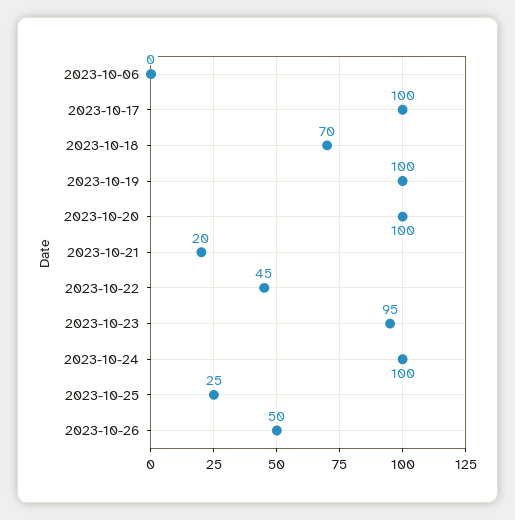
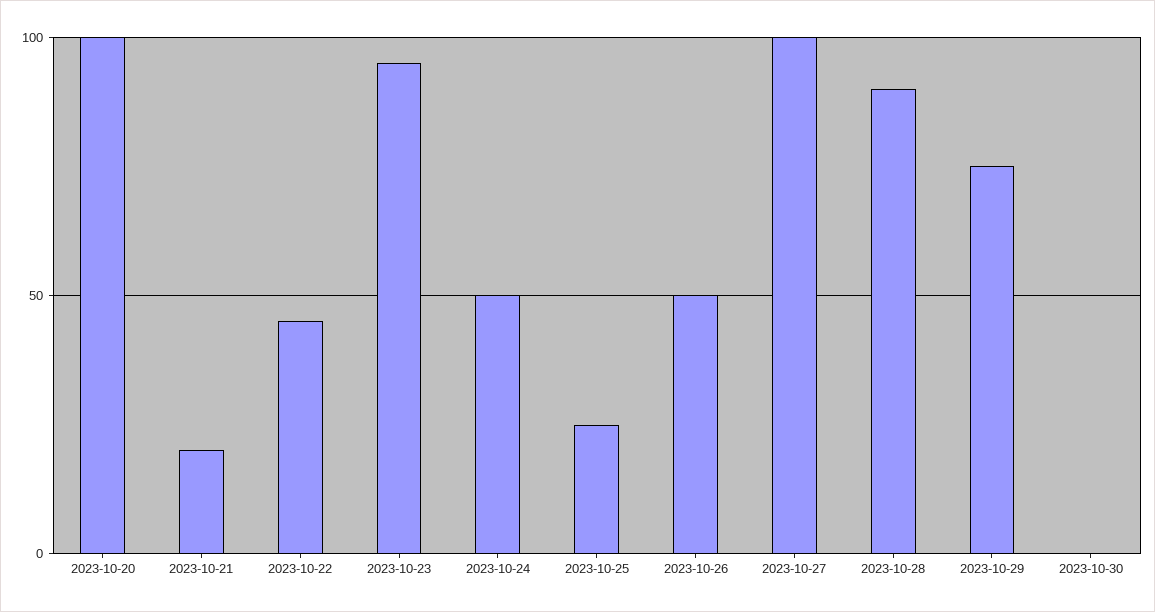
2023-10-06: 0 -> none
2023-10-17: 100 -> none
2023-10-18: 70 -> none
2023-10-19: 100 -> none
2023-10-24: 100 -> 50
2023-10-27: none -> 100
2023-10-28: none -> 90
2023-10-29: none -> 75
2023-10-30: none -> 0

